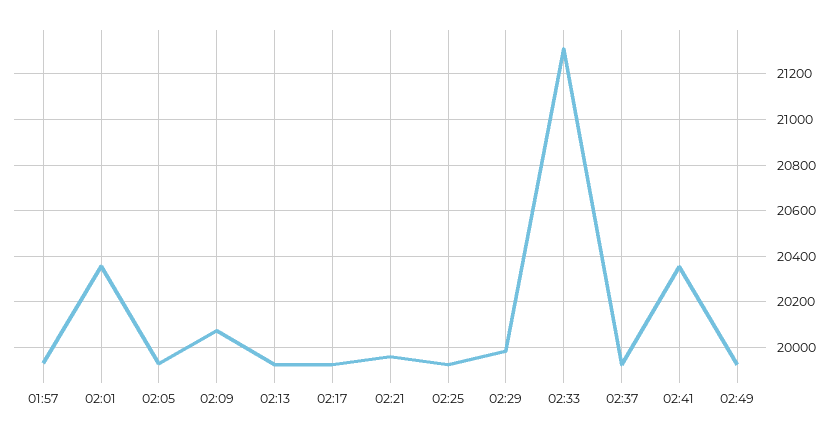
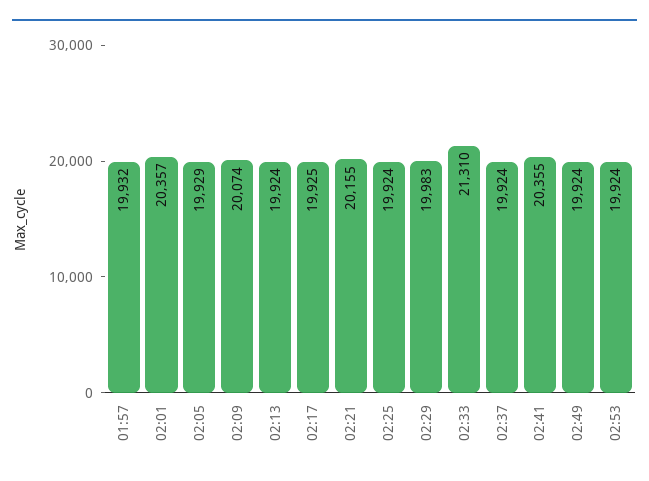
02:21: 19950 -> 20155
02:53: none -> 19924

